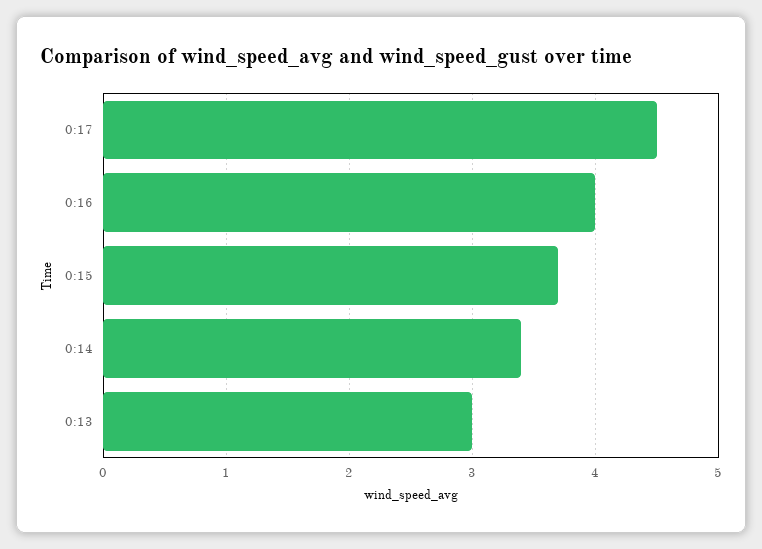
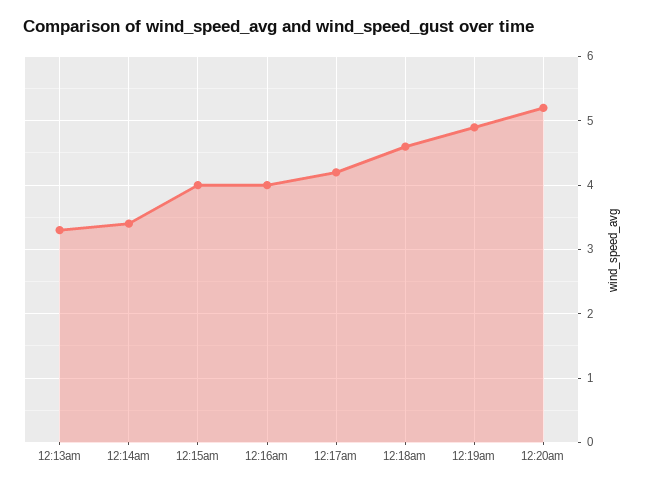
0:17: 4.5 -> 4.2
0:15: 3.7 -> 4
0:13: 3 -> 3.3
12:18am: none -> 4.6
12:19am: none -> 4.9
12:20am: none -> 5.2

